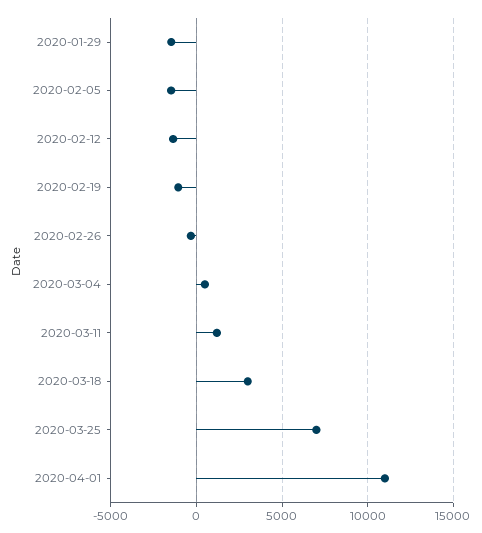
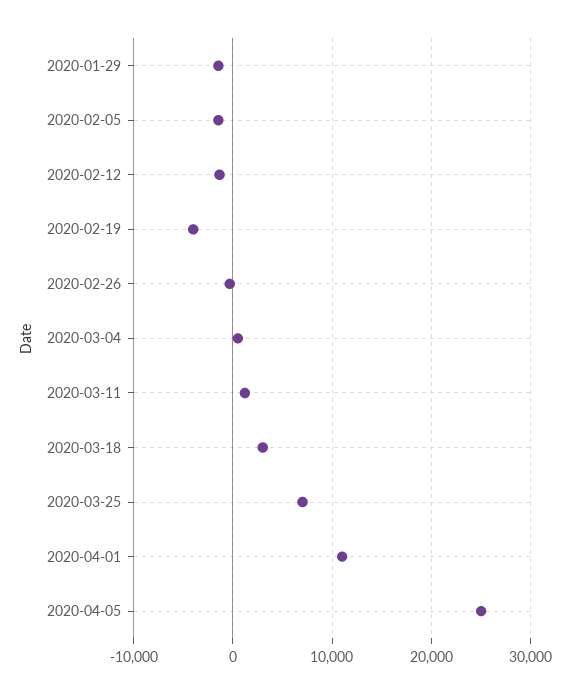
2020-02-19: -1000 -> -4000
2020-04-05: none -> 25000

